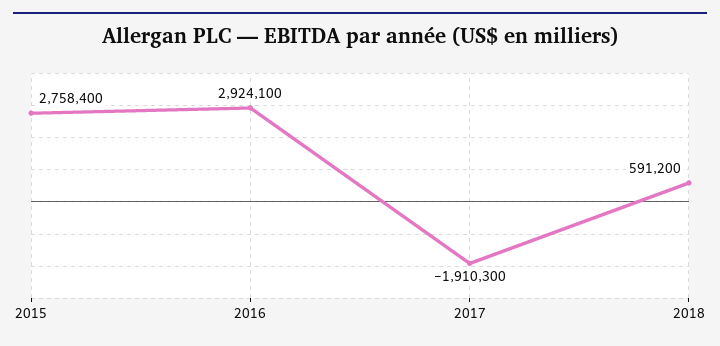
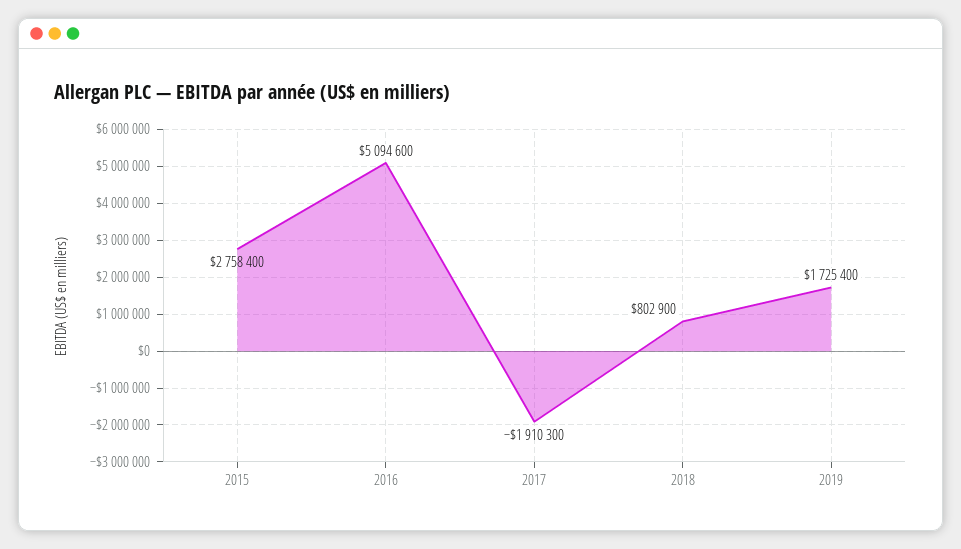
2016: 2924100 -> 5094600
2018: 591200 -> 802900
2019: none -> 1725400

